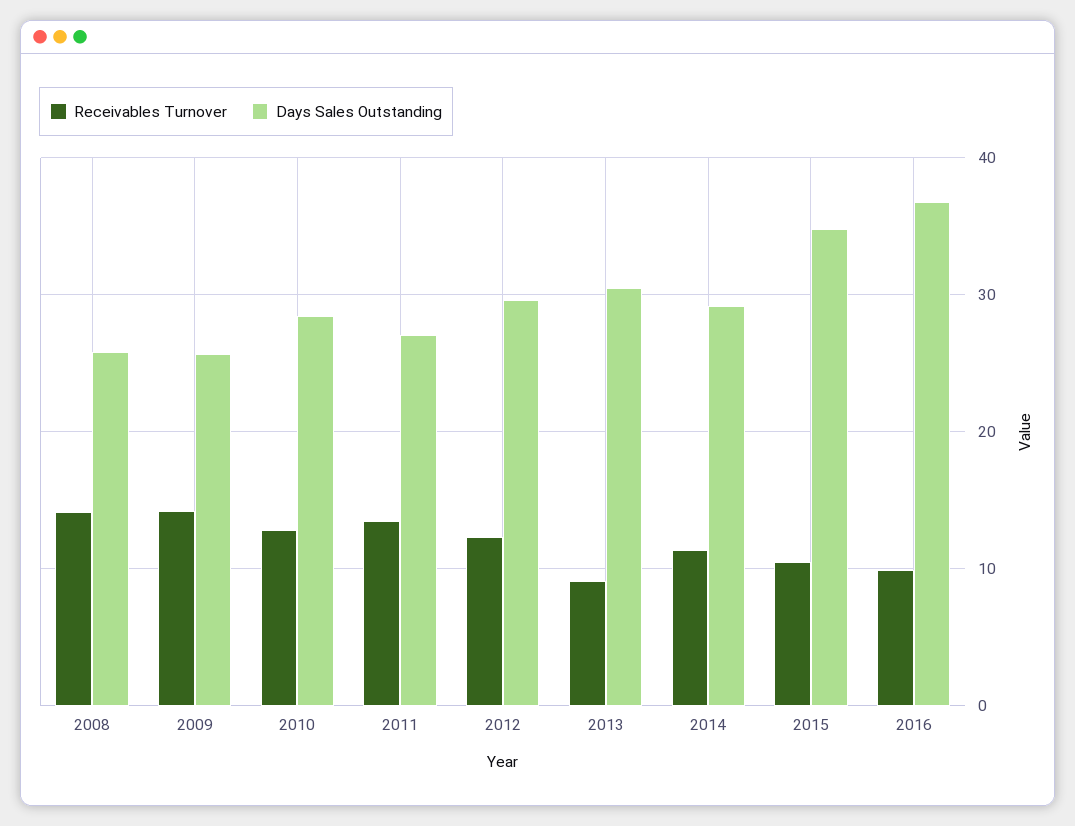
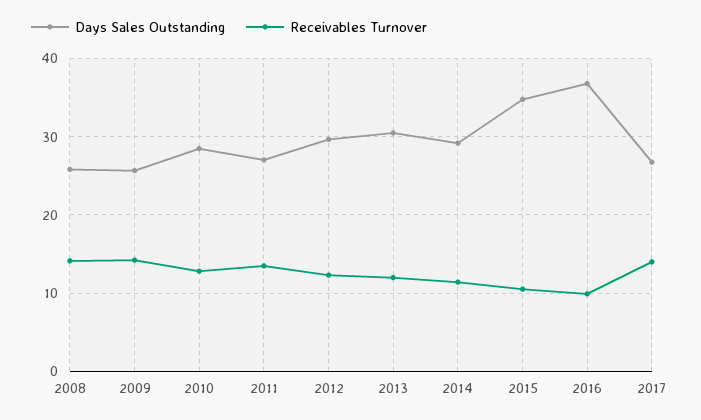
Receivables Turnover, 2013: 9 -> 12
Days Sales Outstanding, 2017: none -> 27
Receivables Turnover, 2017: none -> 14

